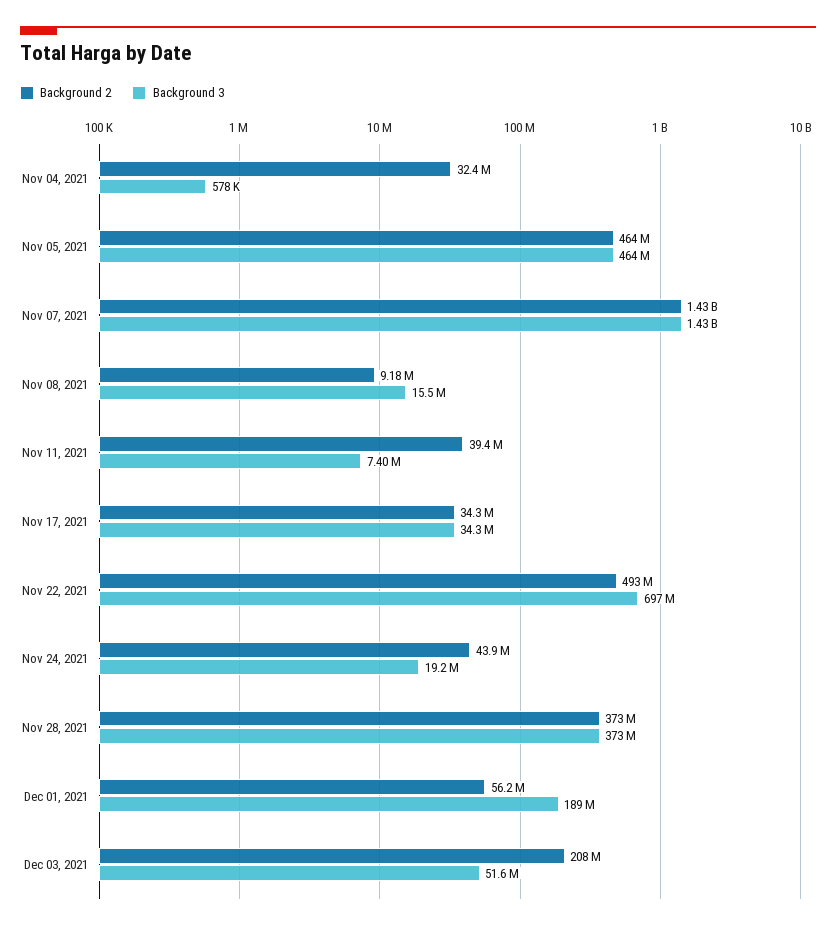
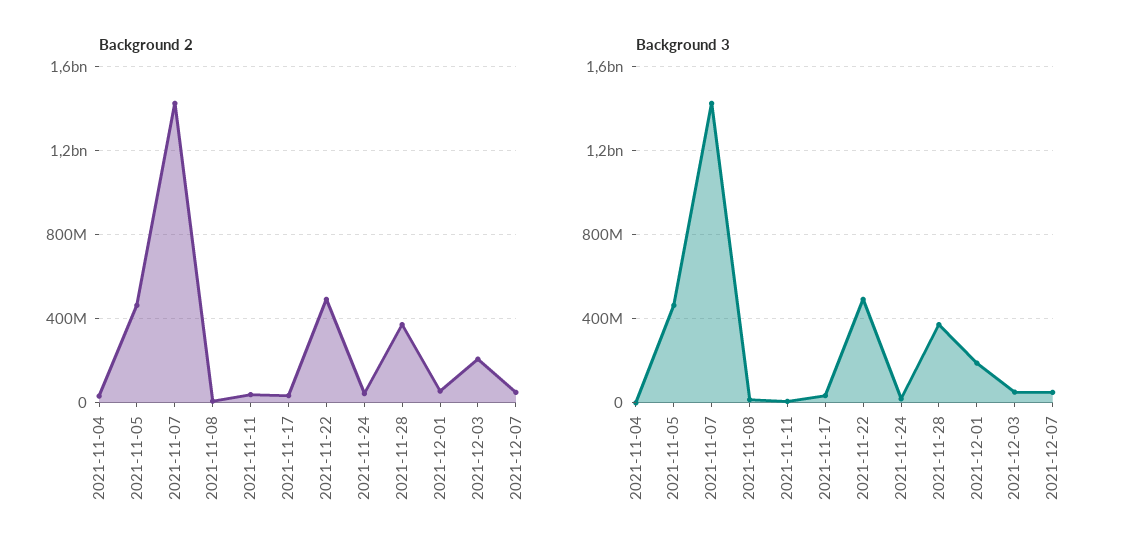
Background 3, Nov 22, 2021: 697000000 -> 500000000
Background 2, 2021-12-07: none -> 50000000
Background 3, 2021-12-07: none -> 50000000

